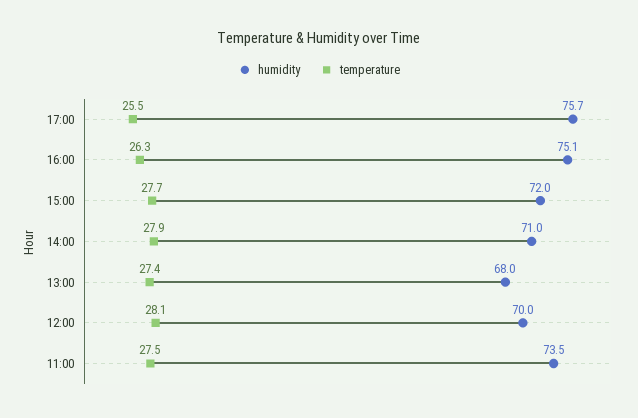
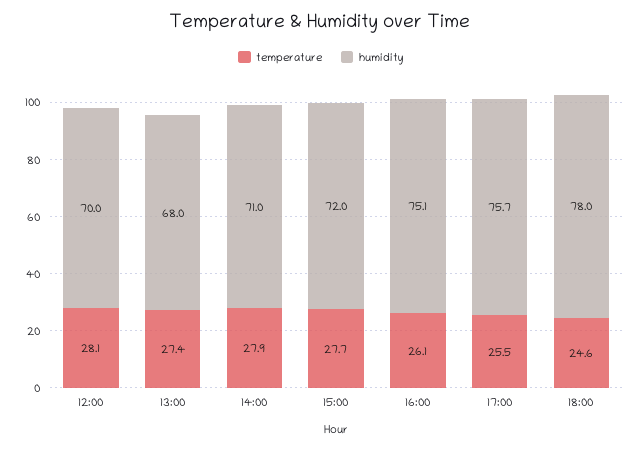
temperature, 16:00: 26.3 -> 26.1
humidity, 11:00: 73.5 -> none
temperature, 11:00: 27.5 -> none
temperature, 18:00: none -> 24.6
humidity, 18:00: none -> 78

